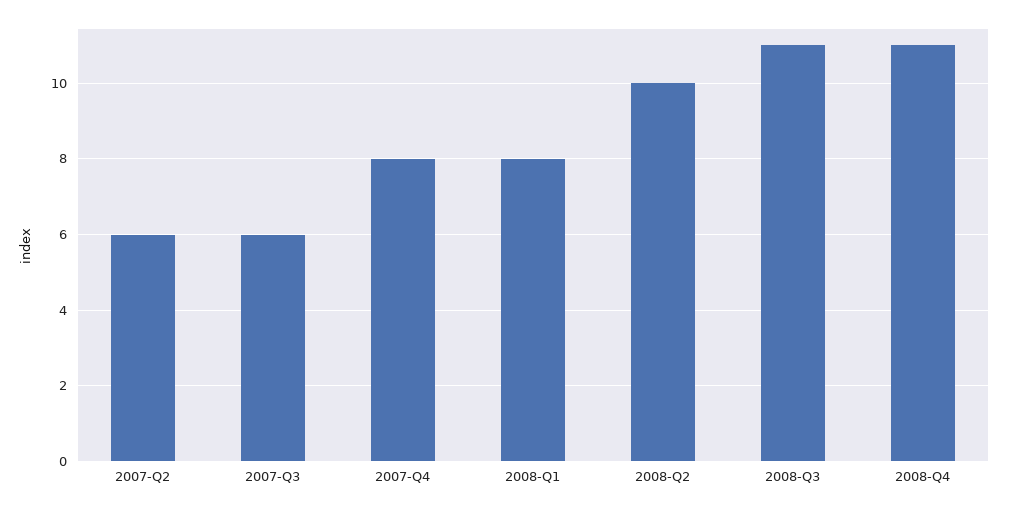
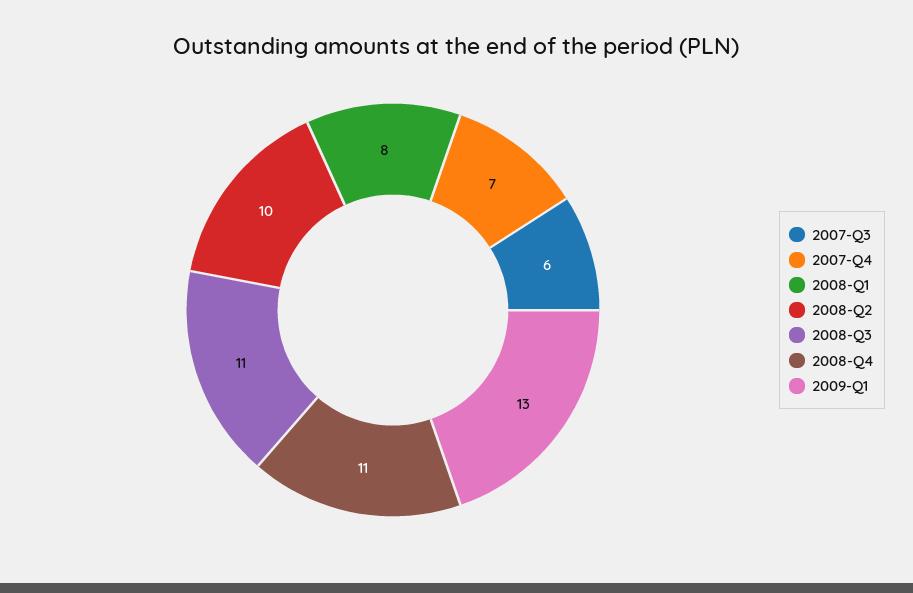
2007-Q2: 6 -> none
2007-Q4: 8 -> 7
2009-Q1: none -> 13

